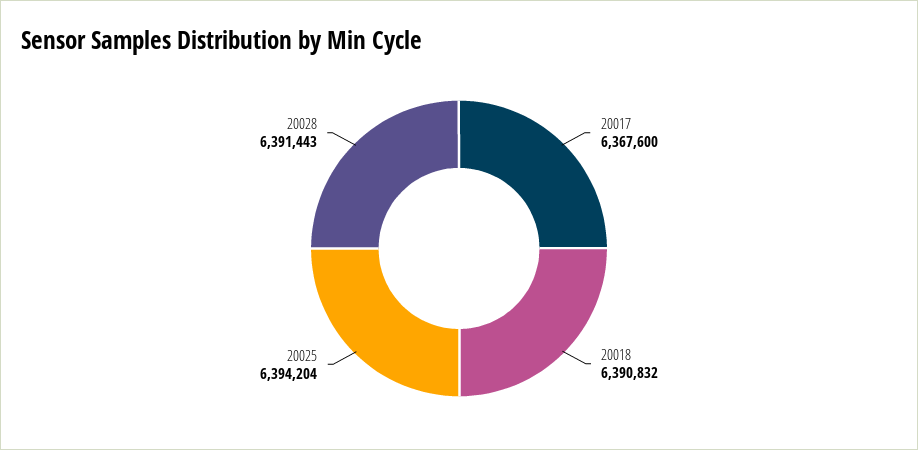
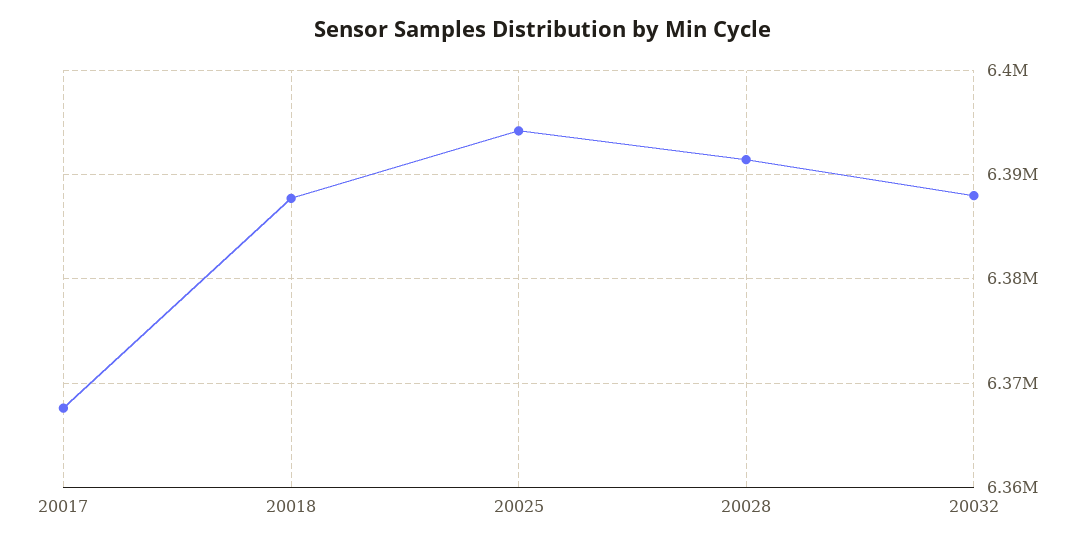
20018: 6390832 -> 6388000
20032: none -> 6388000

